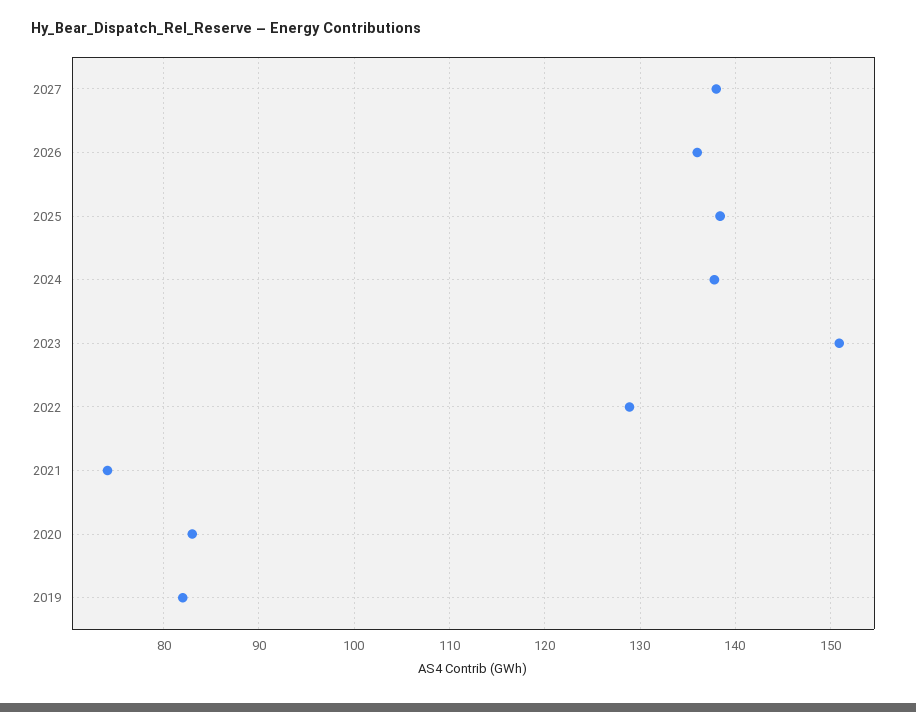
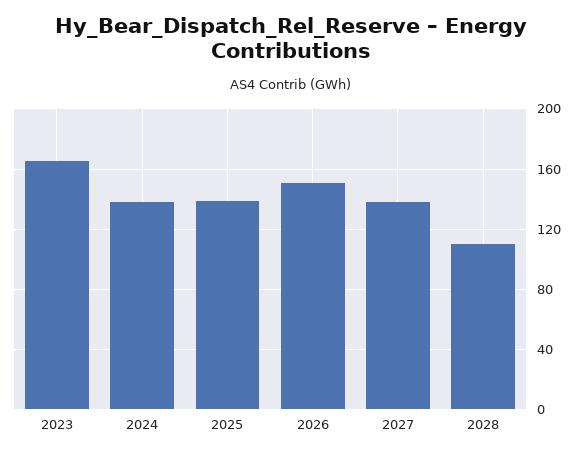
2026: 136 -> 150
2023: 151 -> 165
2022: 129 -> none
2021: 74 -> none
2020: 83 -> none
2019: 82 -> none
2028: none -> 110

